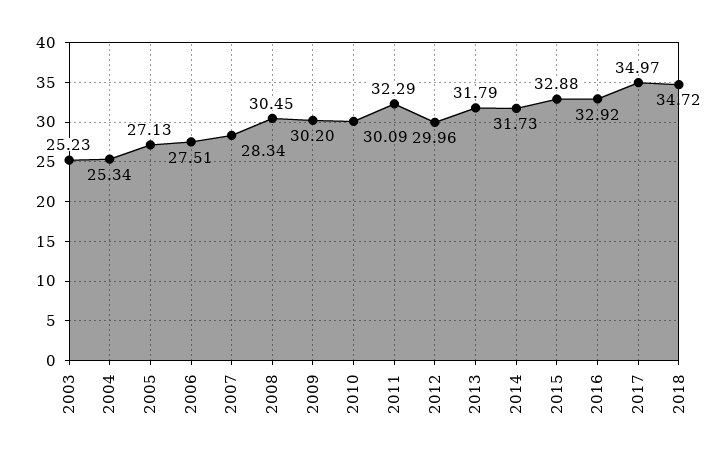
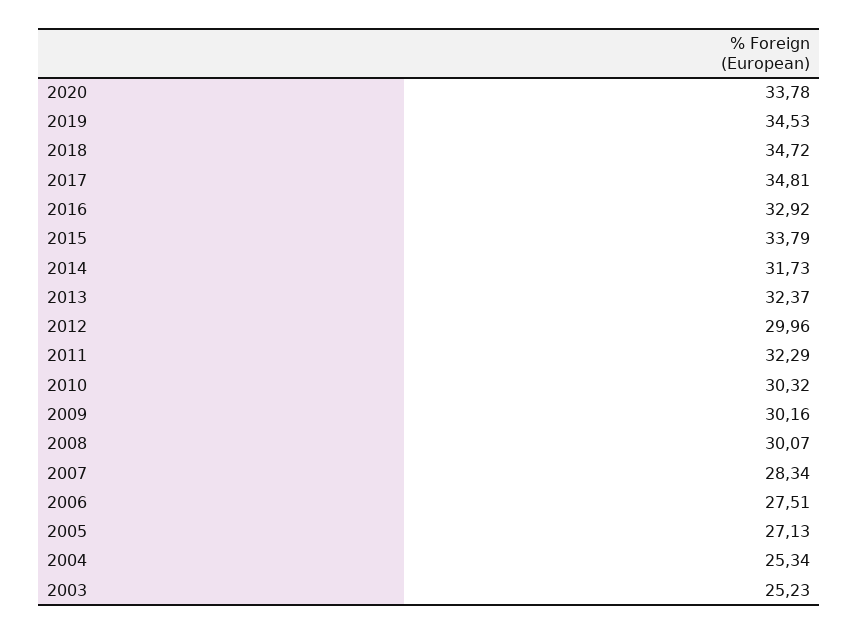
2008: 30.45 -> 30.07
2009: 30.2 -> 30.16
2010: 30.09 -> 30.32
2013: 31.79 -> 32.37
2015: 32.88 -> 33.79
2017: 34.97 -> 34.81
2020: none -> 33.78
2019: none -> 34.53

